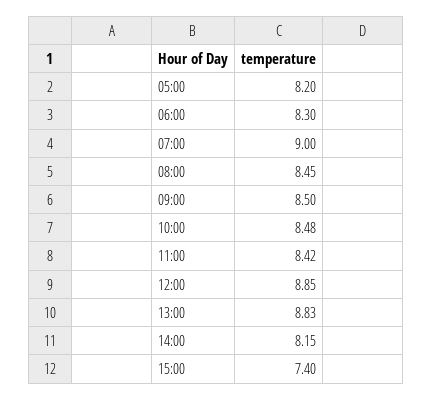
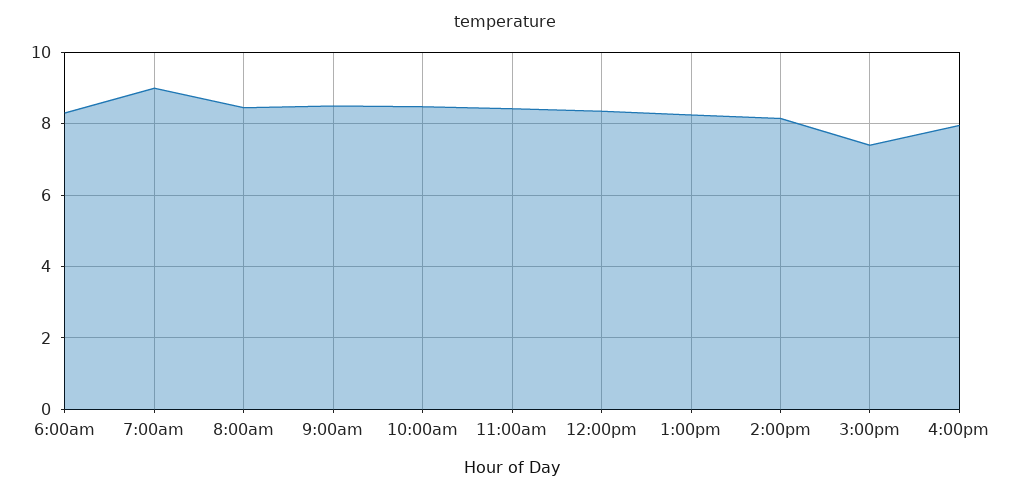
05:00: 8.2 -> none
12:00: 8.85 -> 8.4
13:00: 8.83 -> 8.2
4:00pm: none -> 8

